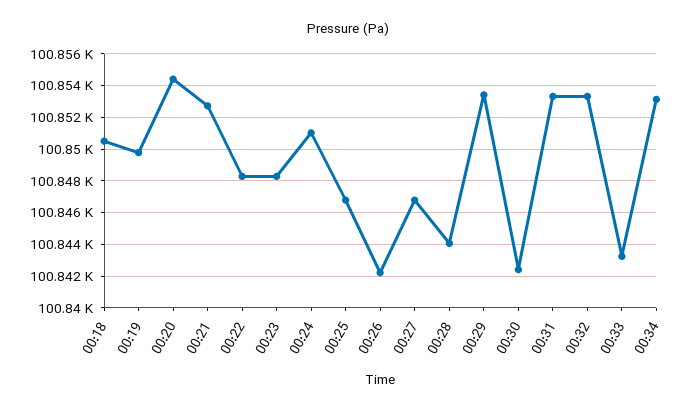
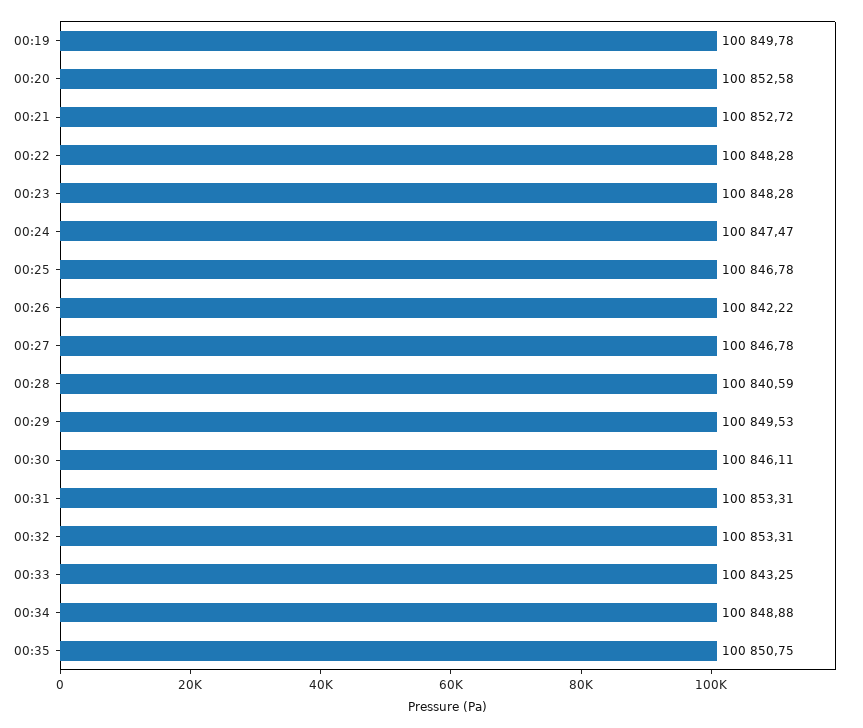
00:18: 100850.5 -> none
00:20: 100854.5 -> 100852.58
00:24: 100851 -> 100847.47
00:28: 100844 -> 100840.59
00:29: 100853.5 -> 100849.53
00:30: 100842.5 -> 100846.11
00:34: 100853 -> 100848.88
00:35: none -> 100850.75

